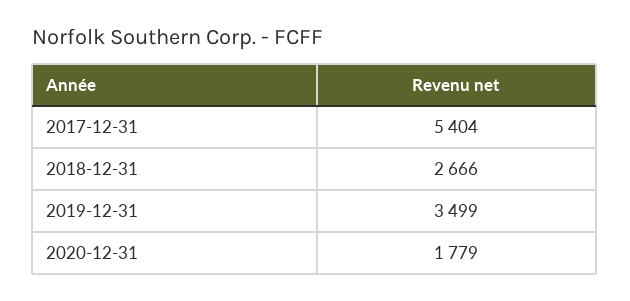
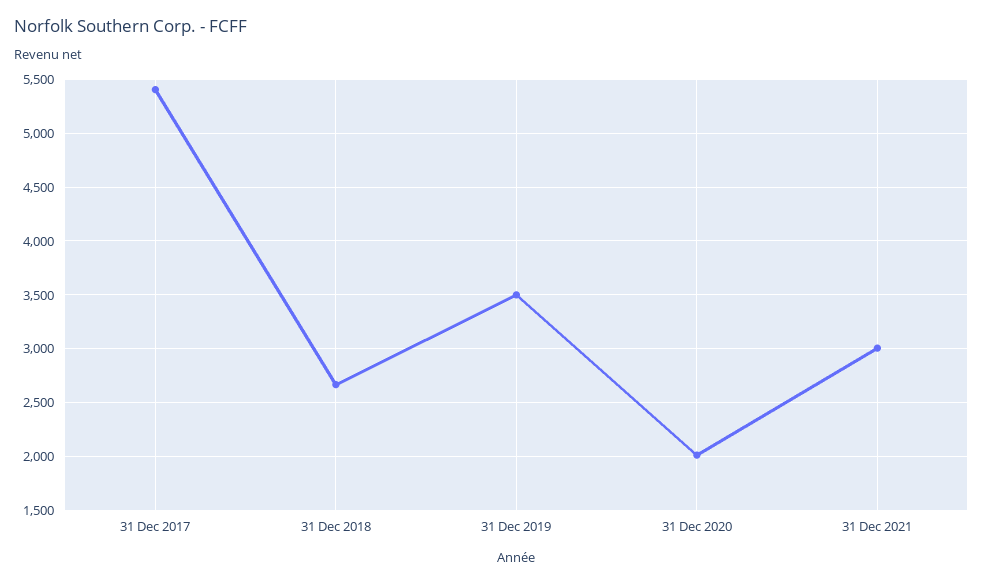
2020-12-31: 1779 -> 2000
31 Dec 2021: none -> 3000

